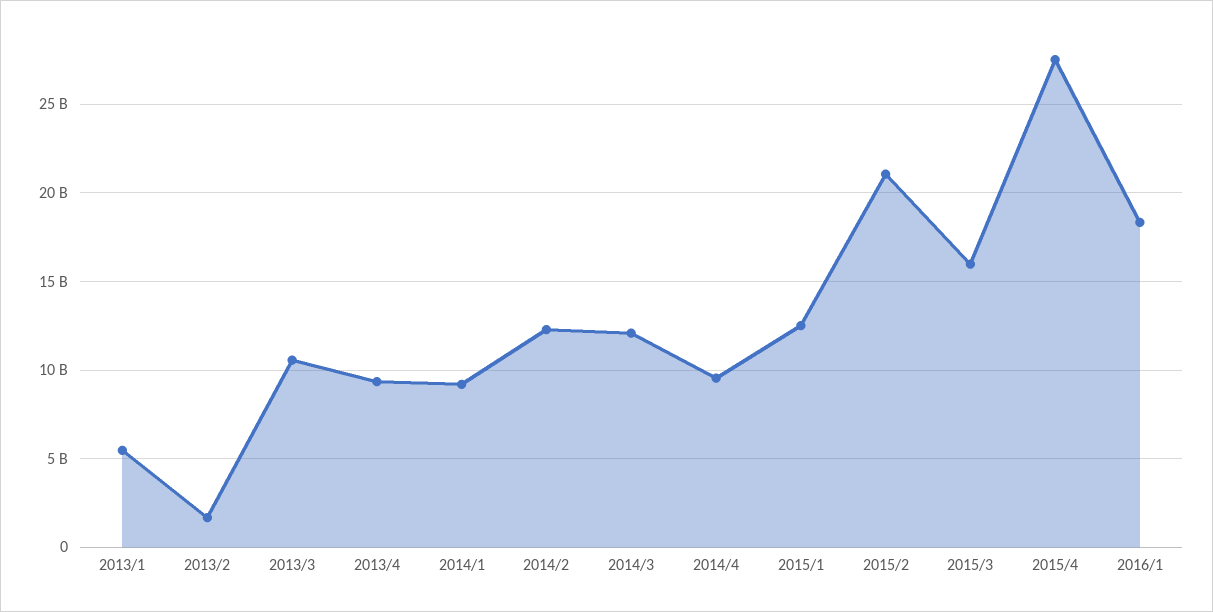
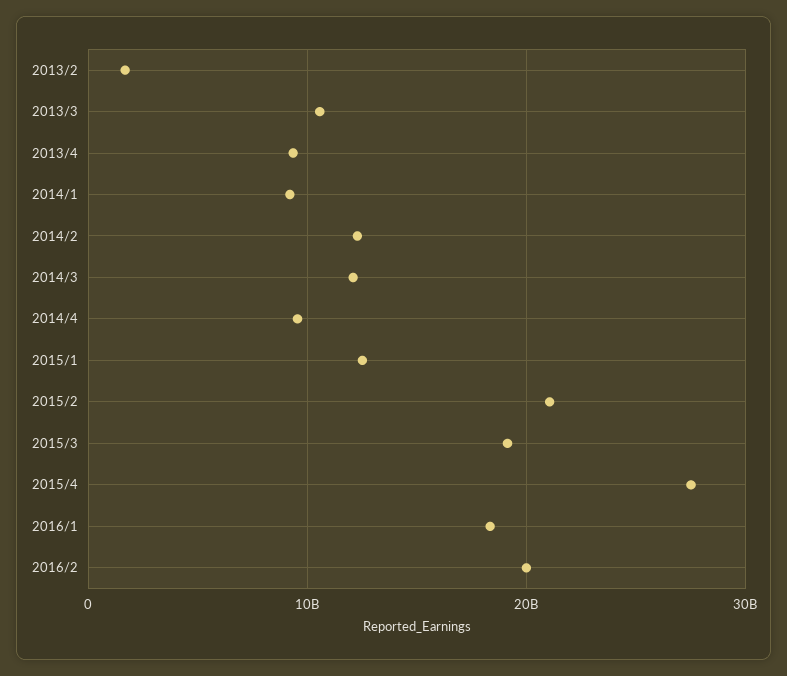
2013/1: 5500000000 -> none
2015/3: 16000000000 -> 19000000000
2016/2: none -> 20000000000

